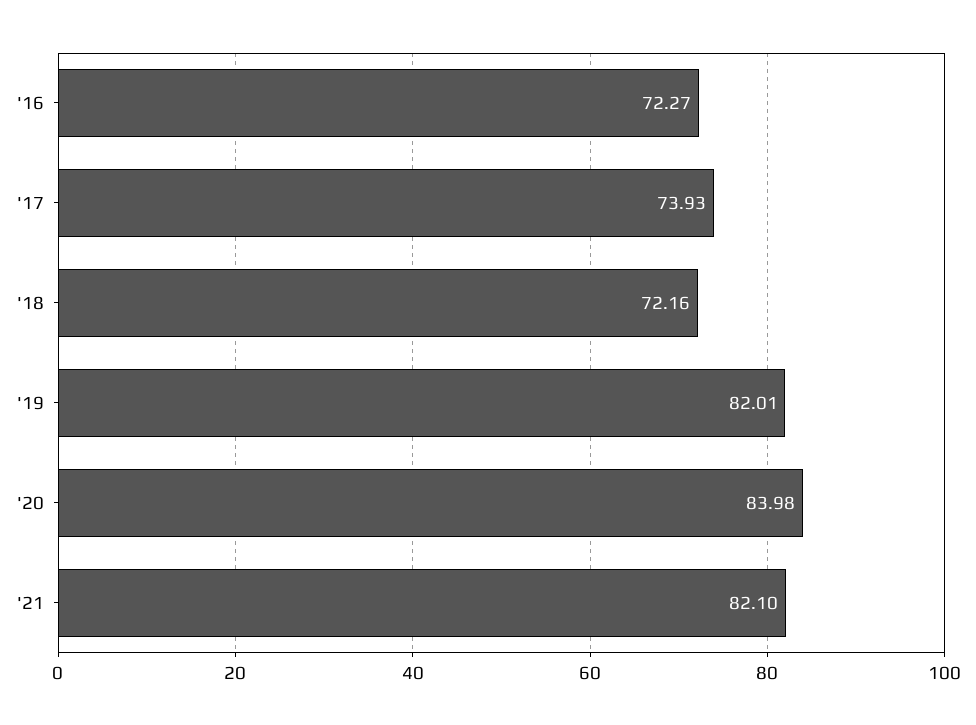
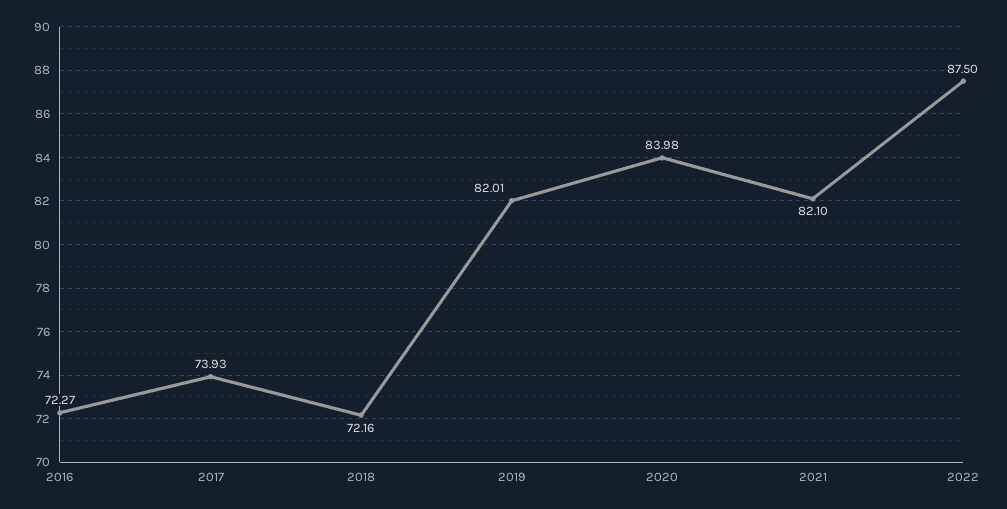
2022: none -> 87.5

